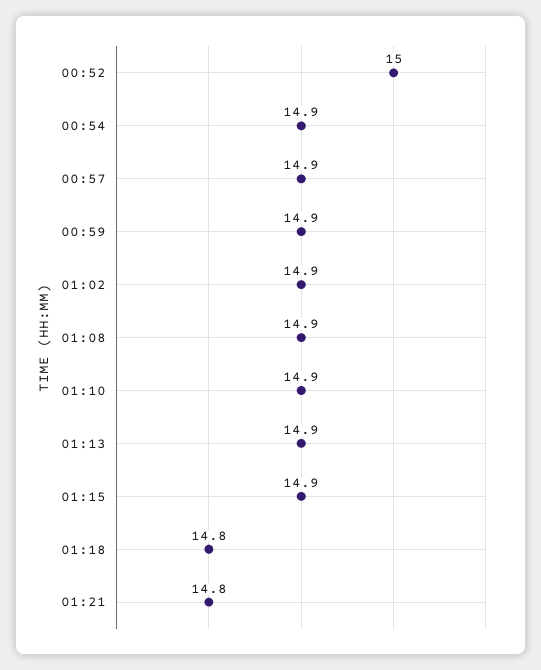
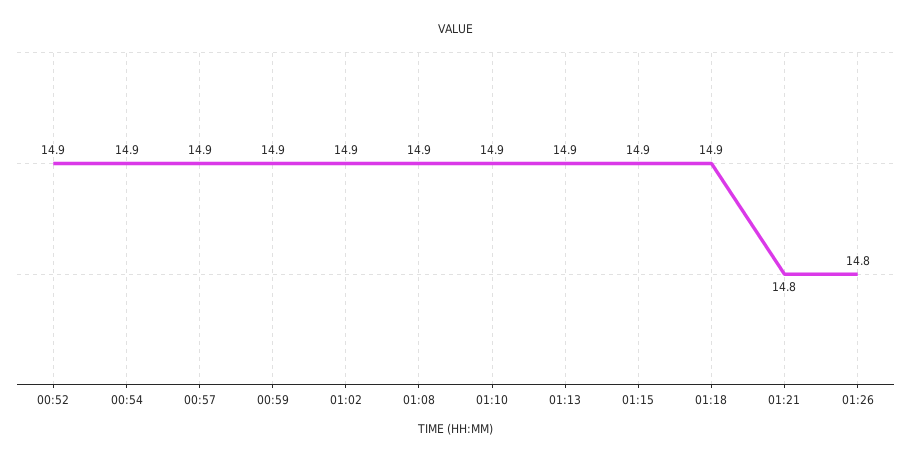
00:52: 15 -> 14.9
01:18: 14.8 -> 14.9
01:26: none -> 14.8

